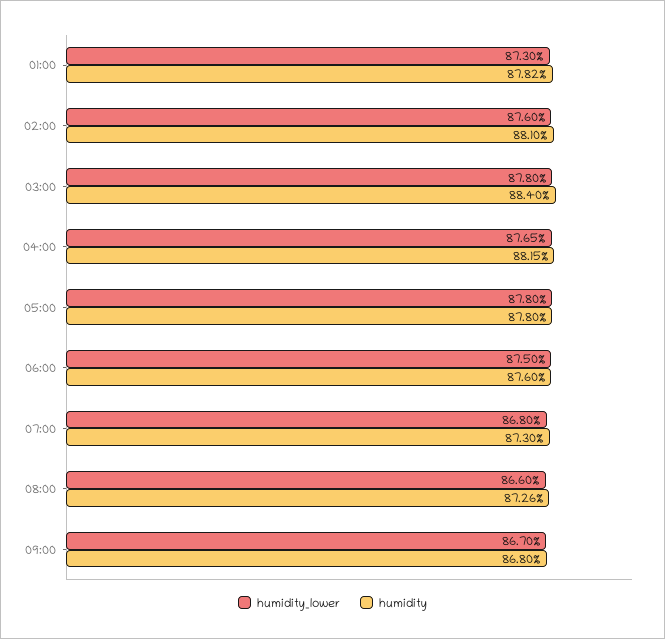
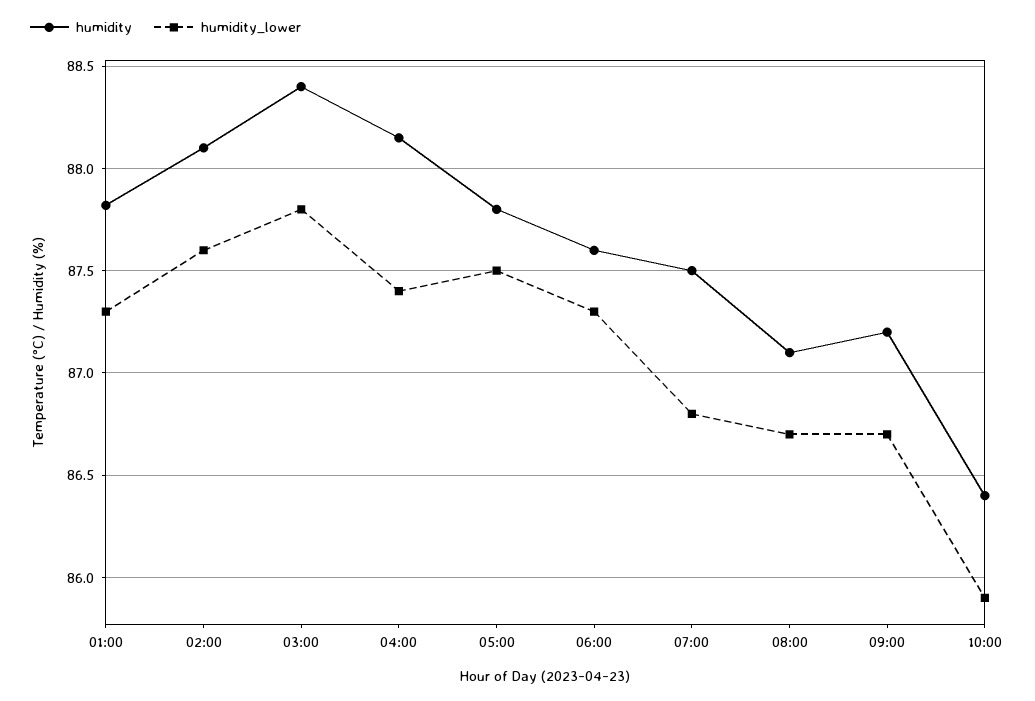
humidity_lower, 04:00: 87.65 -> 87.4
humidity_lower, 05:00: 87.8 -> 87.5
humidity_lower, 06:00: 87.5 -> 87.3
humidity, 07:00: 87.3 -> 87.5
humidity_lower, 08:00: 86.6 -> 86.7
humidity, 08:00: 87.26 -> 87.1
humidity, 09:00: 86.8 -> 87.2
humidity, 10:00: none -> 86.4
humidity_lower, 10:00: none -> 85.9

